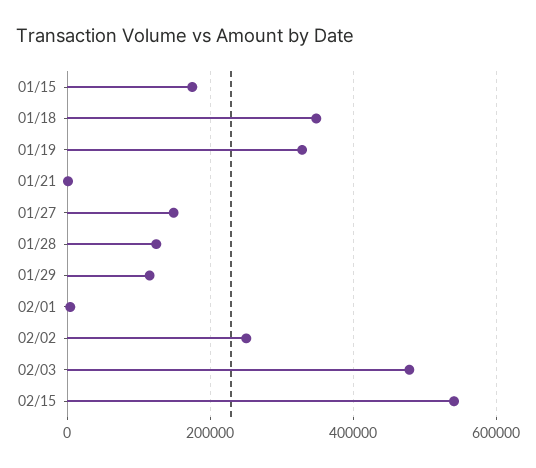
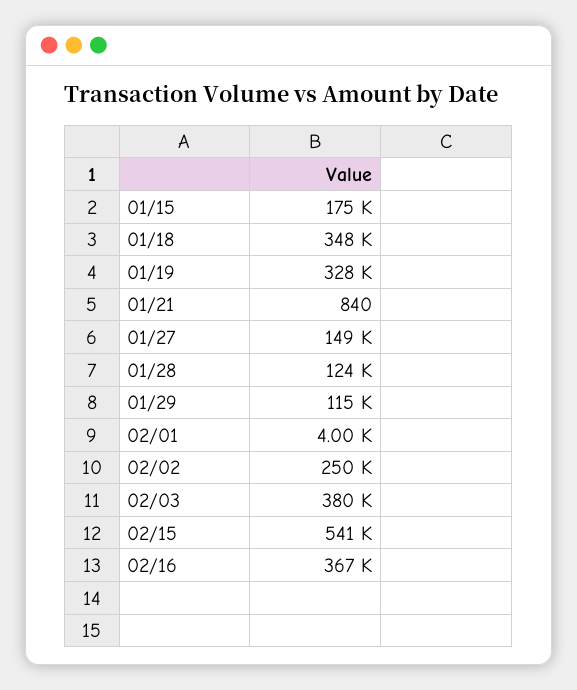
02/03: 480000 -> 380000
02/16: none -> 367000

